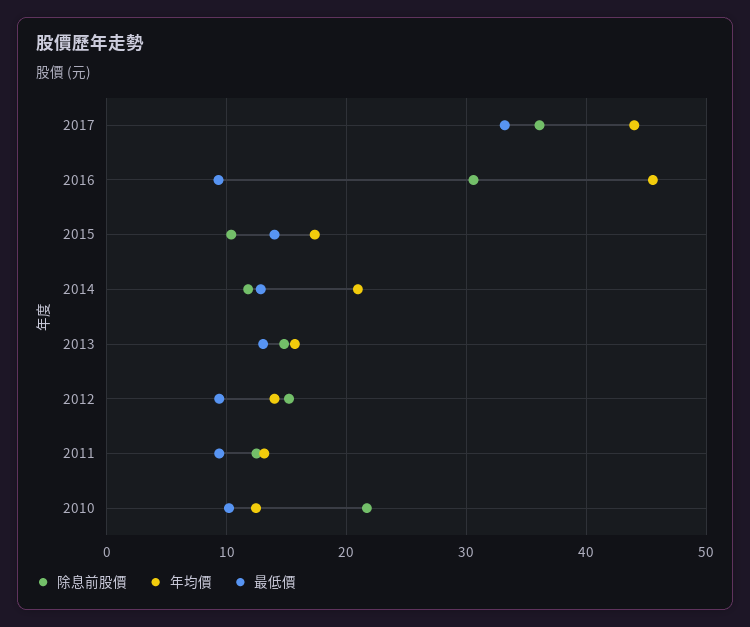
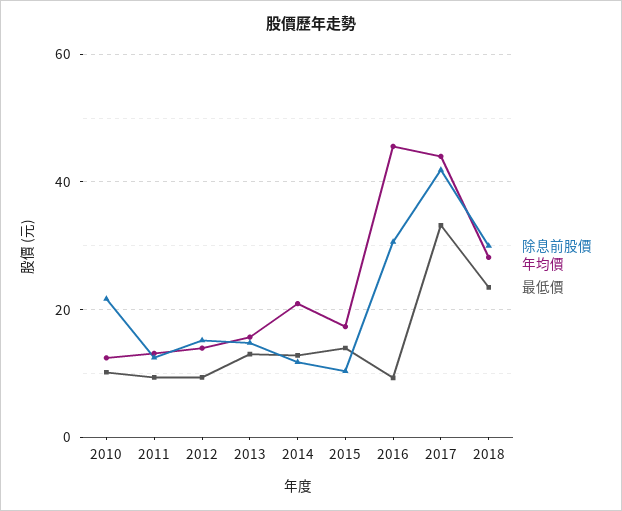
除息前股價, 2017: 36 -> 42
除息前股價, 2018: none -> 30
年均價, 2018: none -> 28
最低價, 2018: none -> 24

